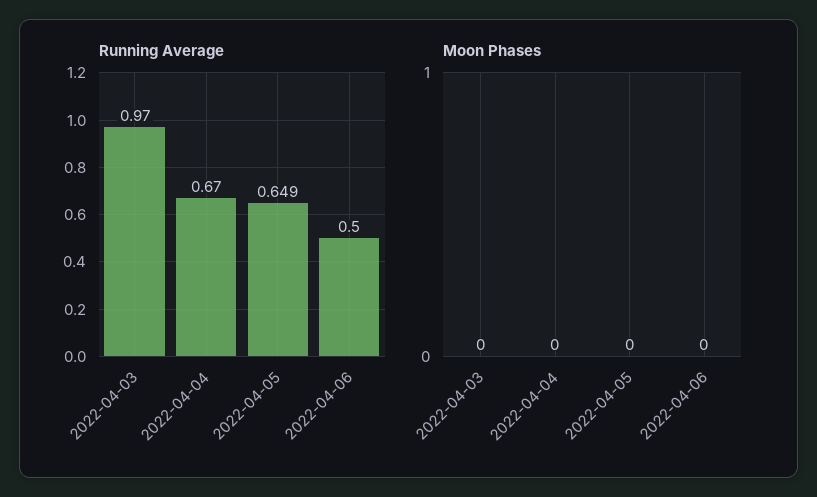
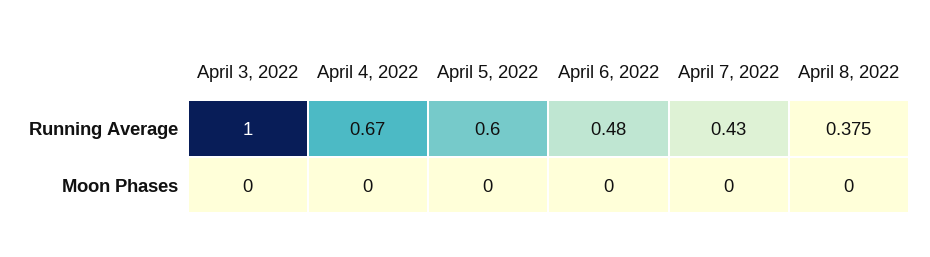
Running Average, 2022-04-03: 0.97 -> 1
Running Average, 2022-04-05: 0.649 -> 0.6
Running Average, 2022-04-06: 0.5 -> 0.48
Running Average, April 7, 2022: none -> 0.43
Running Average, April 8, 2022: none -> 0.375
Moon Phases, April 7, 2022: none -> 0
Moon Phases, April 8, 2022: none -> 0

